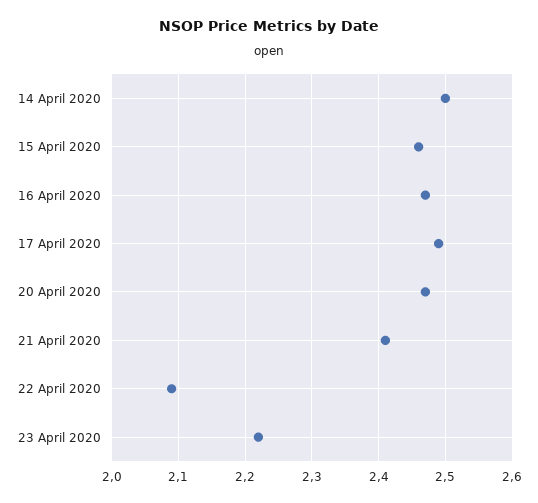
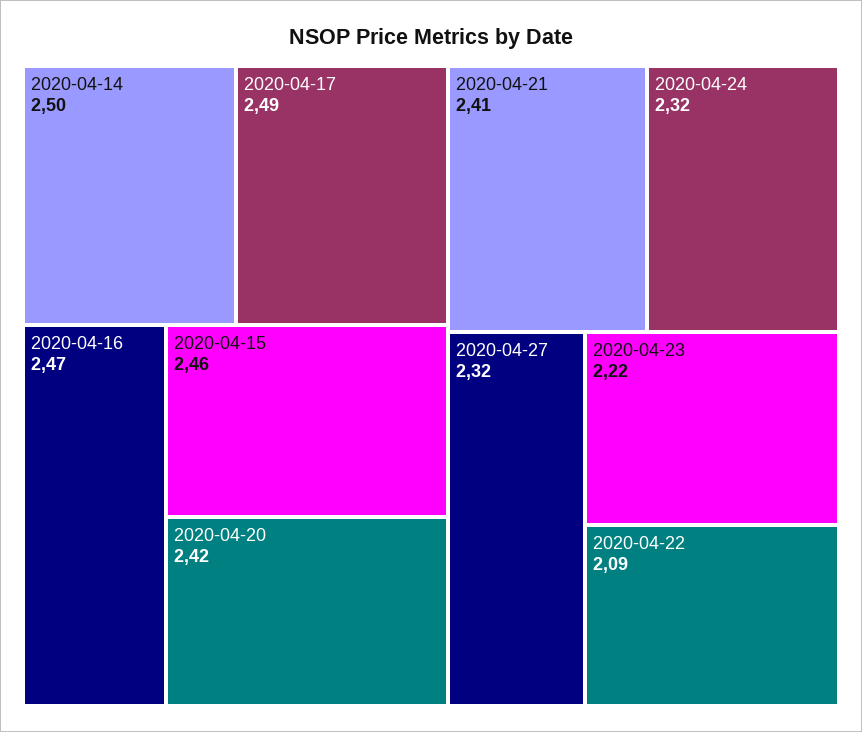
20 April 2020: 2.47 -> 2.42
2020-04-24: none -> 2.32
2020-04-27: none -> 2.32

